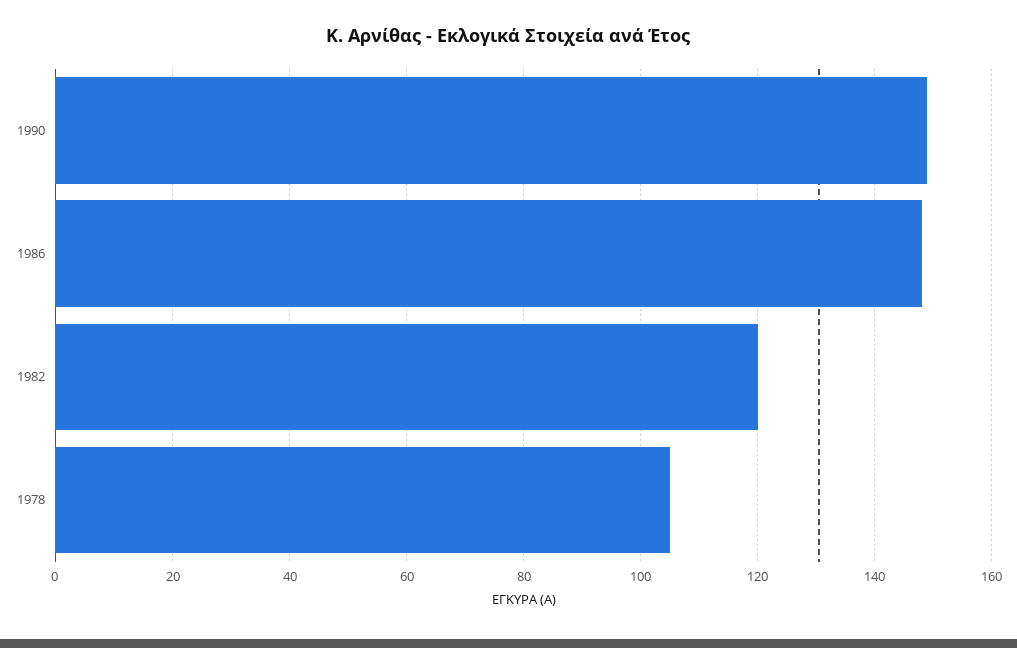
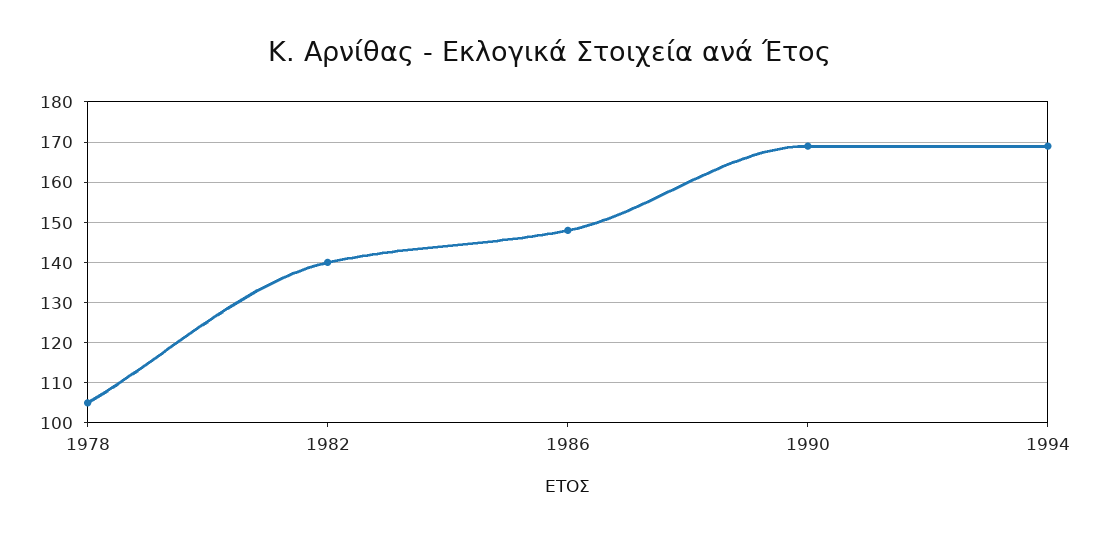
1990: 150 -> 170
1982: 120 -> 140
1994: none -> 170

